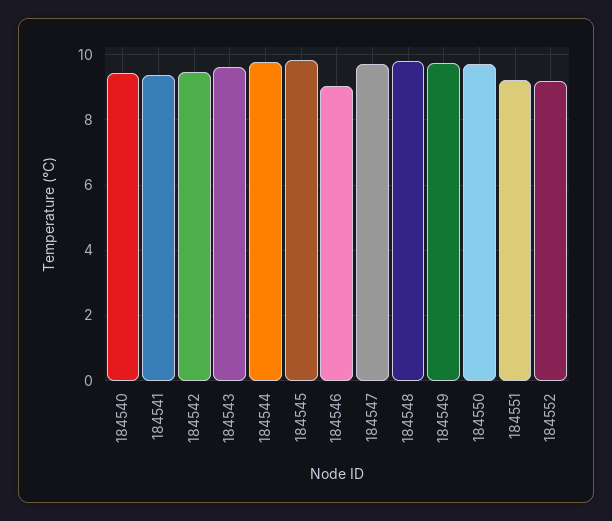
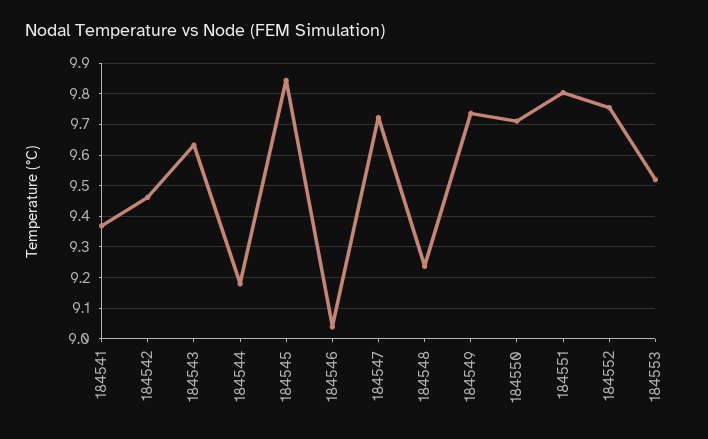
184540: 9.4 -> none
184544: 9.8 -> 9.18
184548: 9.8 -> 9.24
184551: 9.2 -> 9.8
184552: 9.2 -> 9.76
184553: none -> 9.52

